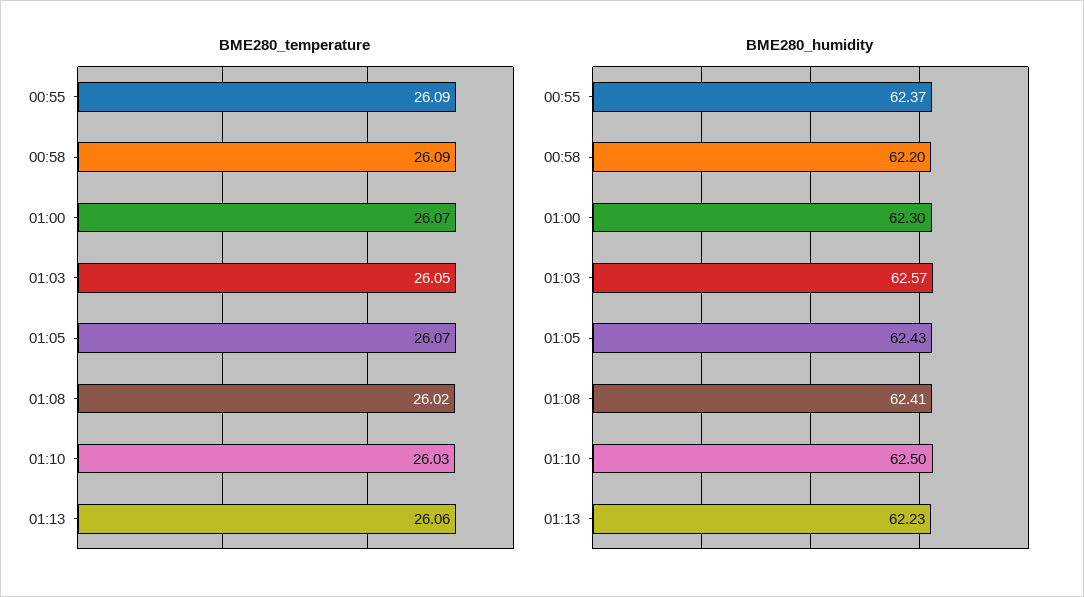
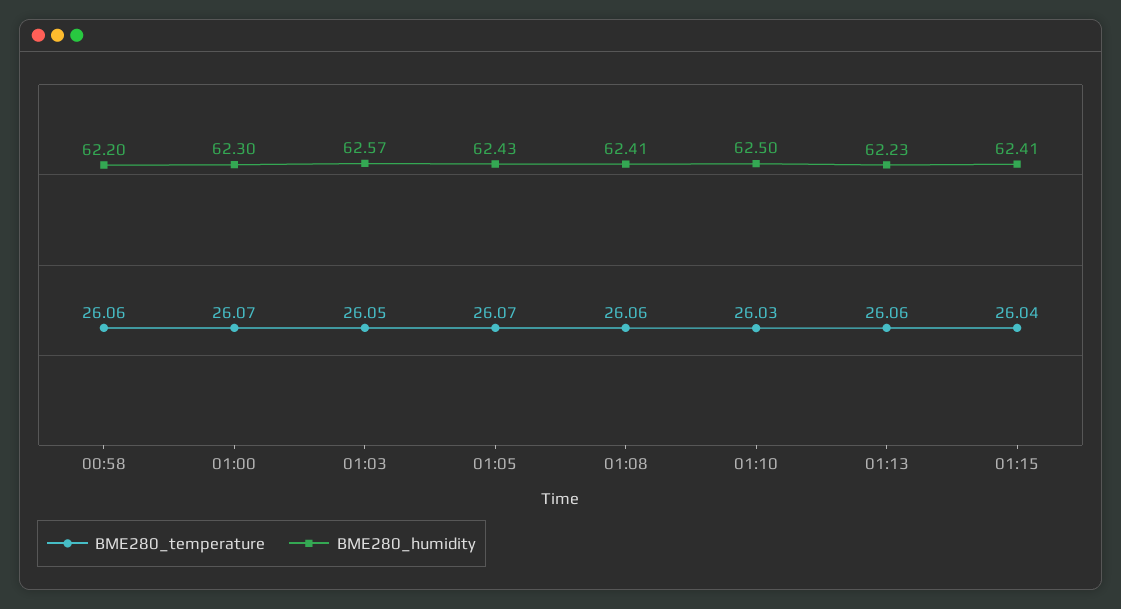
BME280_temperature, 00:55: 26.09 -> none
BME280_temperature, 00:58: 26.09 -> 26.06
BME280_temperature, 01:08: 26.02 -> 26.06
BME280_humidity, 00:55: 62.37 -> none
BME280_temperature, 01:15: none -> 26.04
BME280_humidity, 01:15: none -> 62.41

